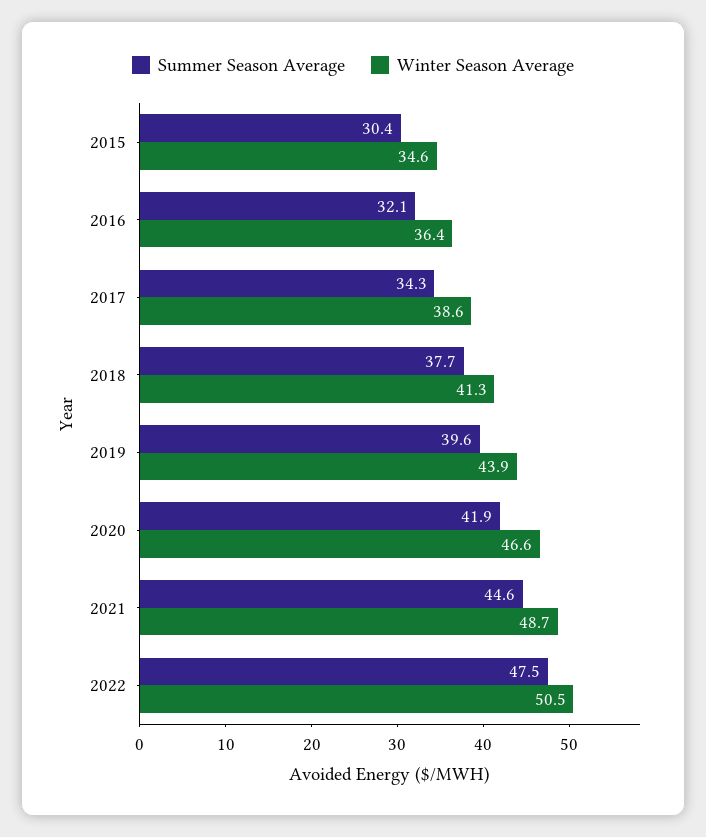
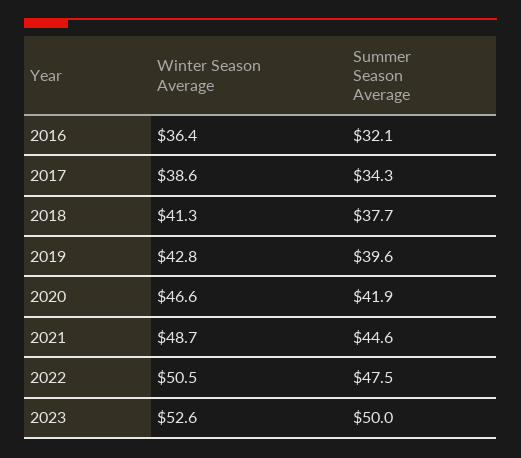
Summer Season Average, 2015: 30.4 -> none
Winter Season Average, 2015: 34.6 -> none
Winter Season Average, 2019: 43.9 -> 42.8
Winter Season Average, 2023: none -> 52.6
Summer Season Average, 2023: none -> 50

